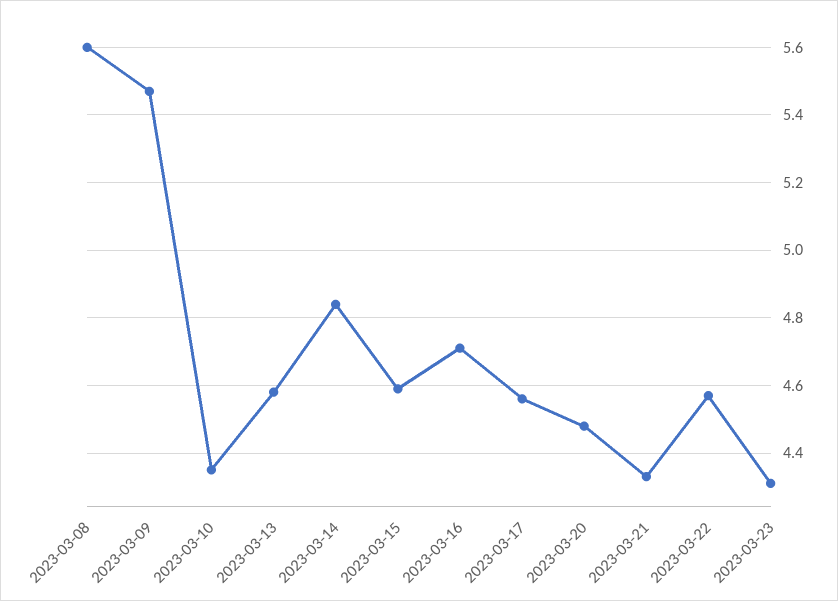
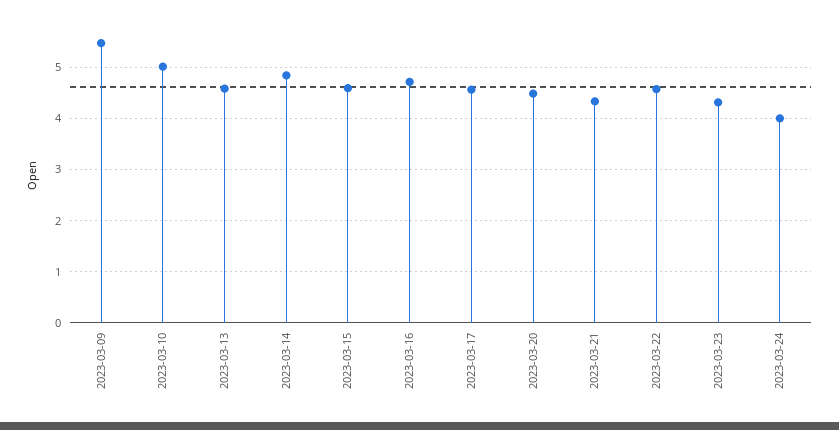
2023-03-08: 5.6 -> none
2023-03-10: 4.35 -> 5
2023-03-24: none -> 4

